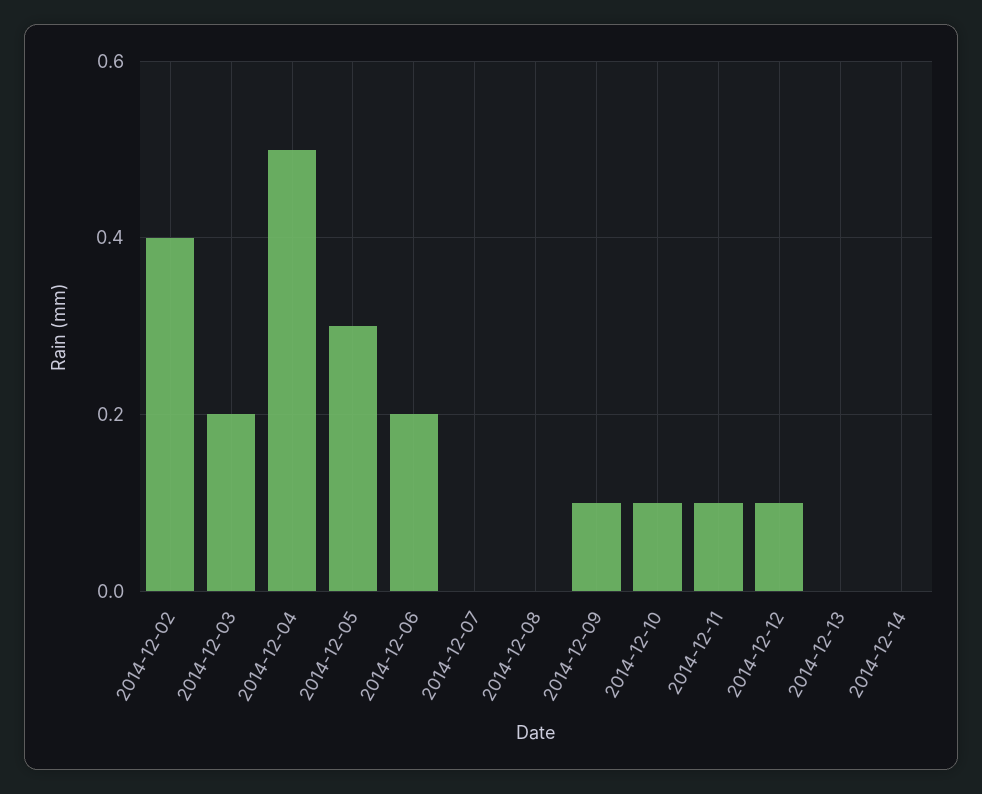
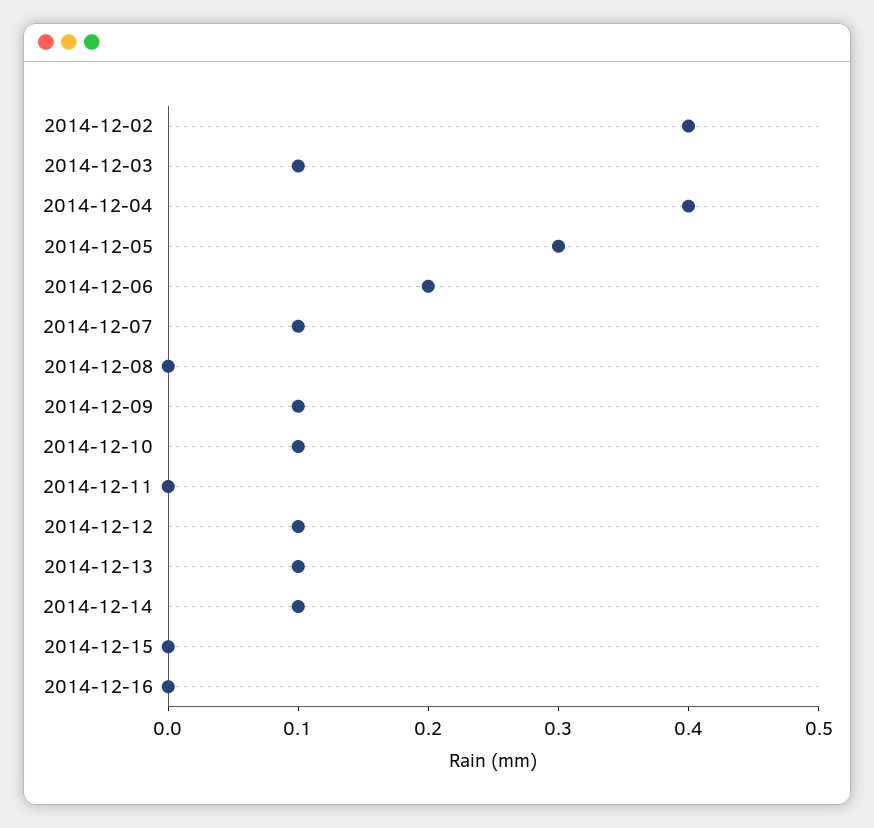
2014-12-03: 0.2 -> 0.1
2014-12-04: 0.5 -> 0.4
2014-12-07: 0 -> 0.1
2014-12-11: 0.1 -> 0
2014-12-13: 0 -> 0.1
2014-12-14: 0 -> 0.1
2014-12-15: none -> 0
2014-12-16: none -> 0

